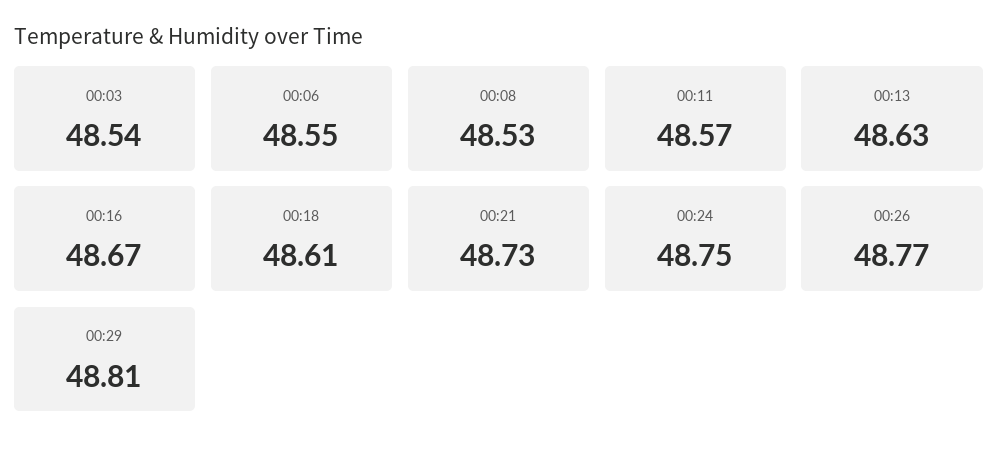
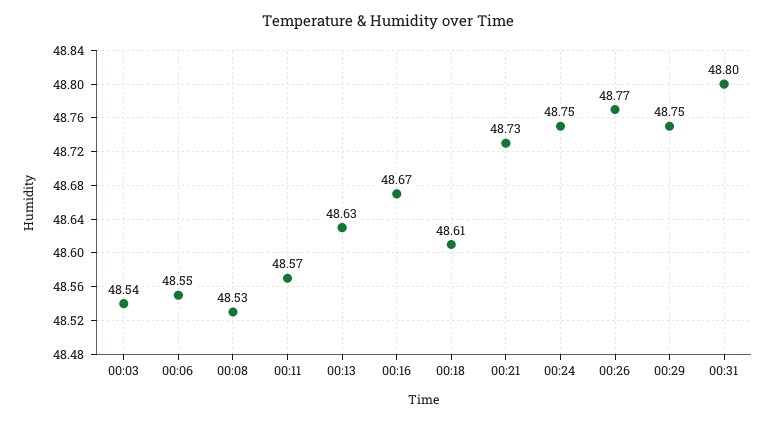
00:29: 48.81 -> 48.75
00:31: none -> 48.8

